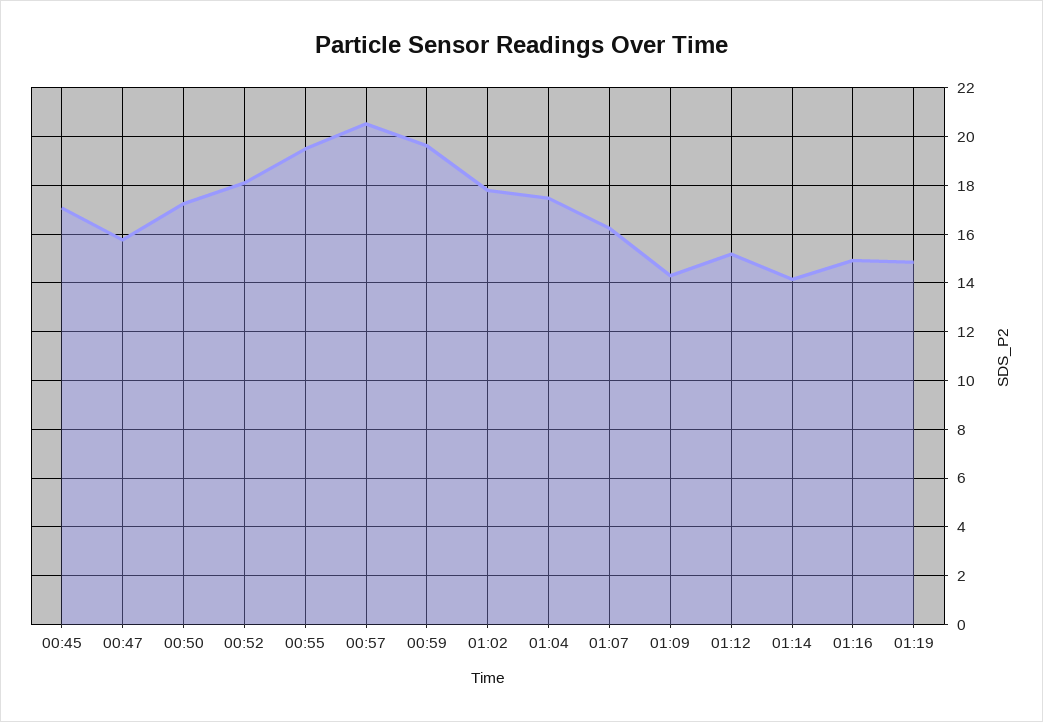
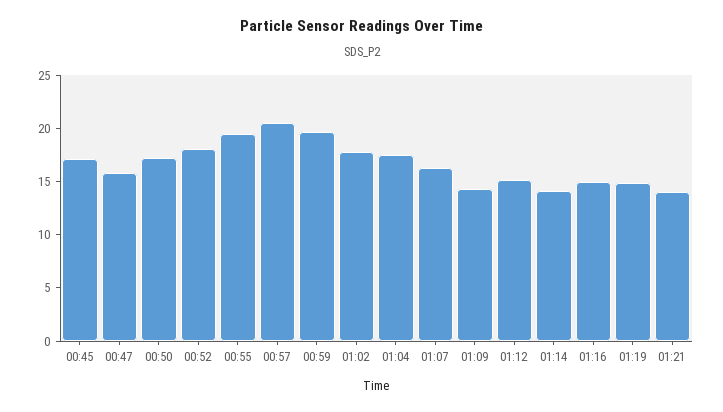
01:21: none -> 14

